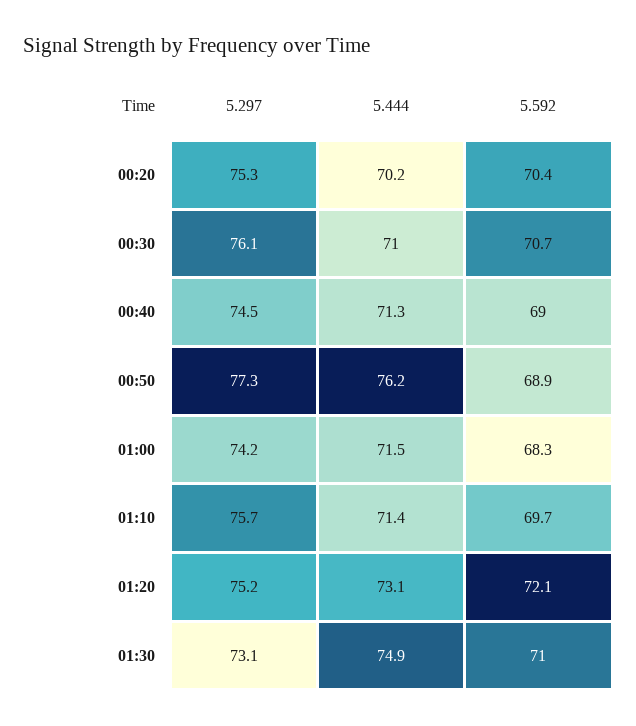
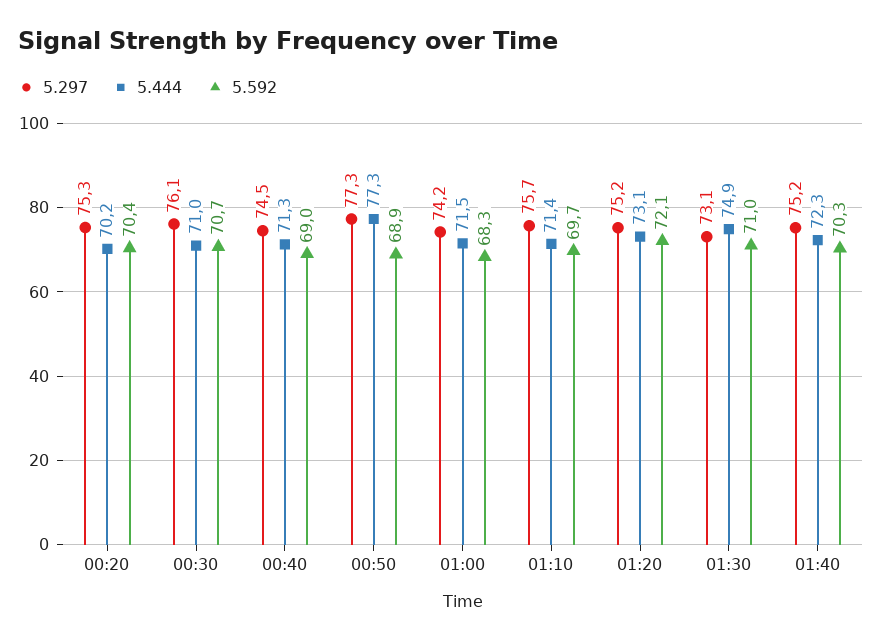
5.444, 00:50: 76.2 -> 77.3
5.297, 01:40: none -> 75.2
5.444, 01:40: none -> 72.3
5.592, 01:40: none -> 70.3

